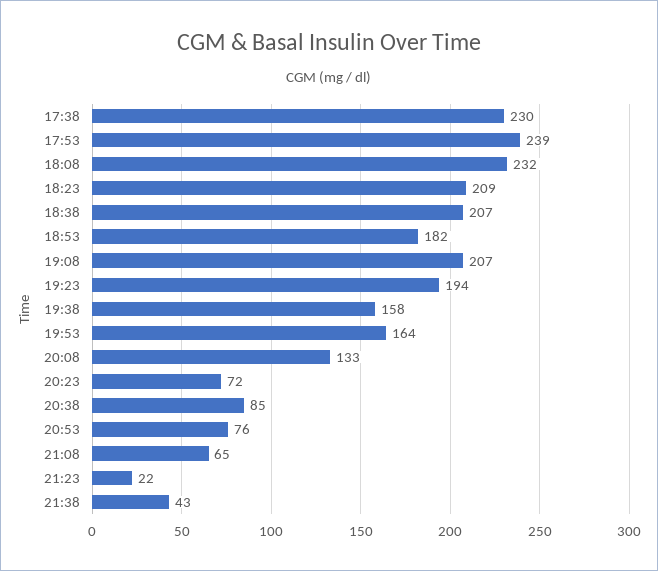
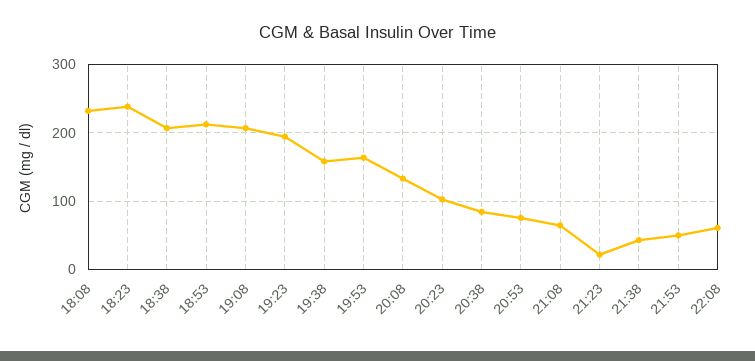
17:38: 230 -> none
17:53: 239 -> none
18:23: 209 -> 240
18:53: 182 -> 210
20:23: 72 -> 100
21:53: none -> 50
22:08: none -> 60

